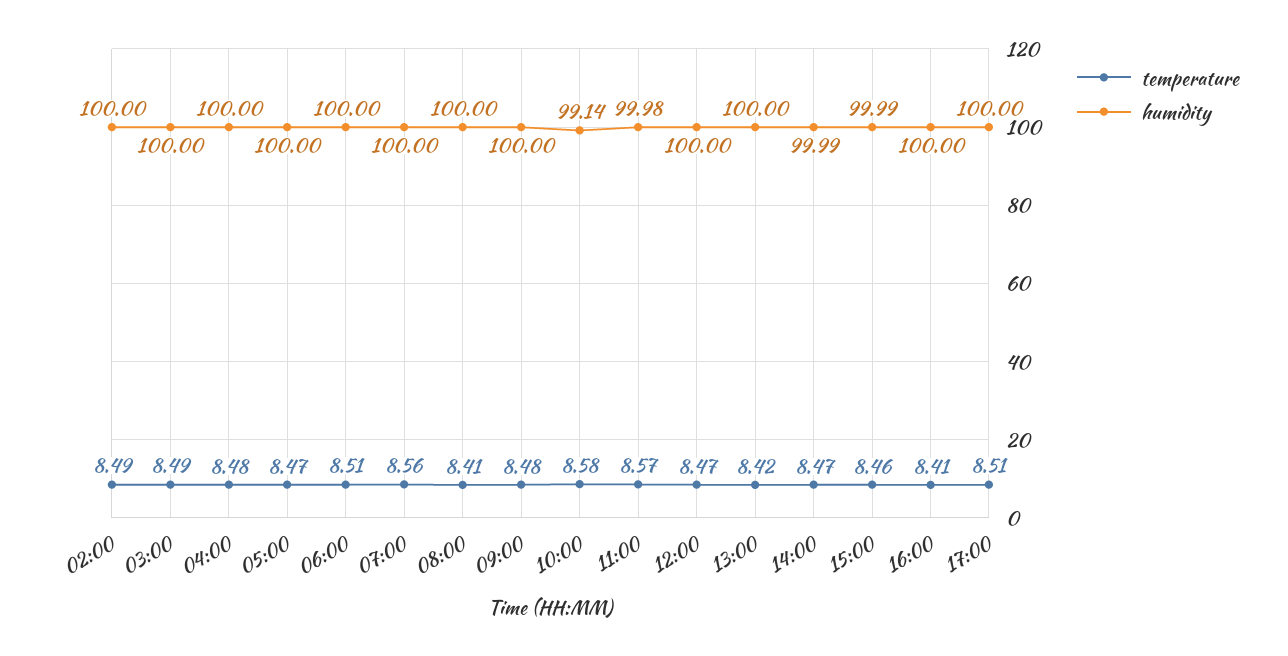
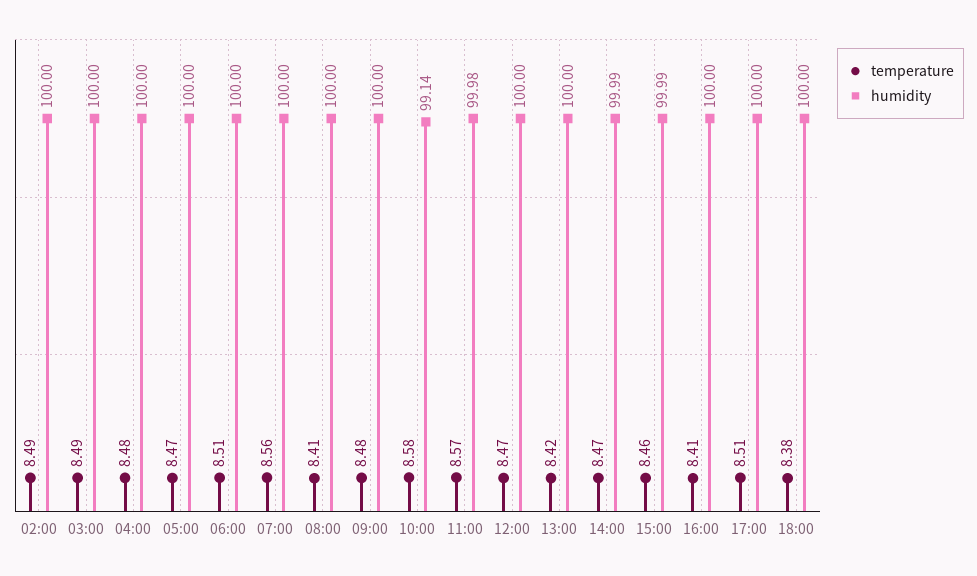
temperature, 18:00: none -> 8.38
humidity, 18:00: none -> 100

